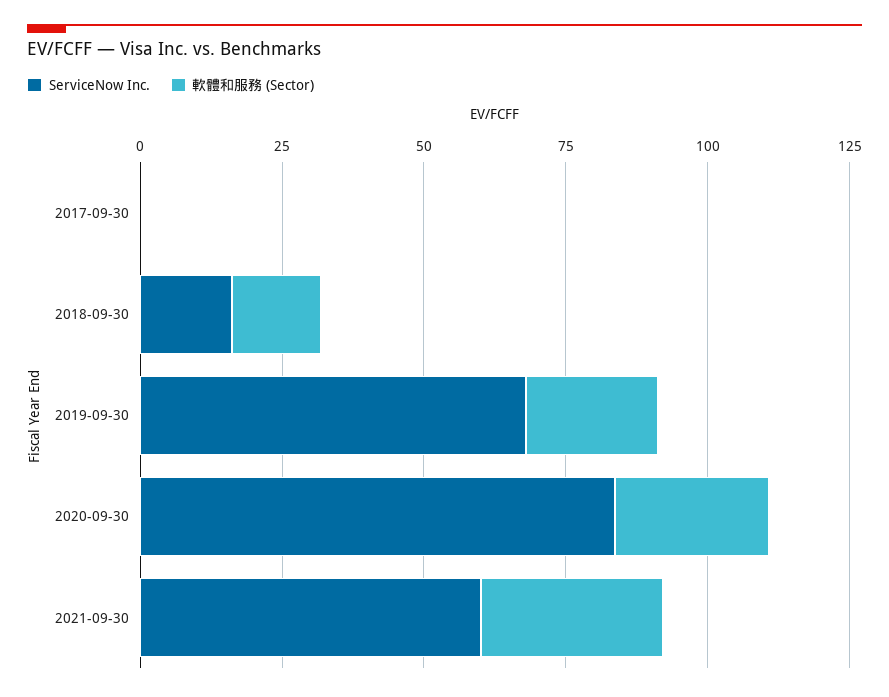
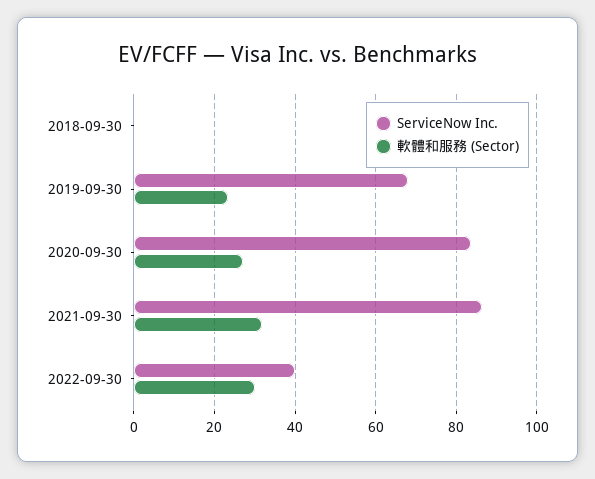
ServiceNow Inc., 2017-09-30: 0 -> none
軟體和服務 (Sector), 2017-09-30: 0 -> none
ServiceNow Inc., 2018-09-30: 15 -> 0
軟體和服務 (Sector), 2018-09-30: 15 -> 0
ServiceNow Inc., 2021-09-30: 60 -> 86
ServiceNow Inc., 2022-09-30: none -> 40
軟體和服務 (Sector), 2022-09-30: none -> 30

